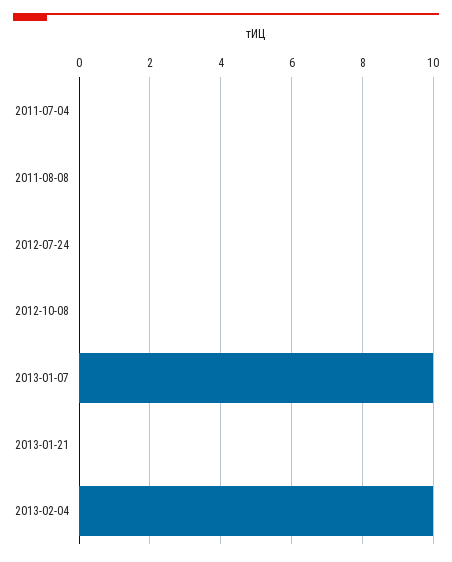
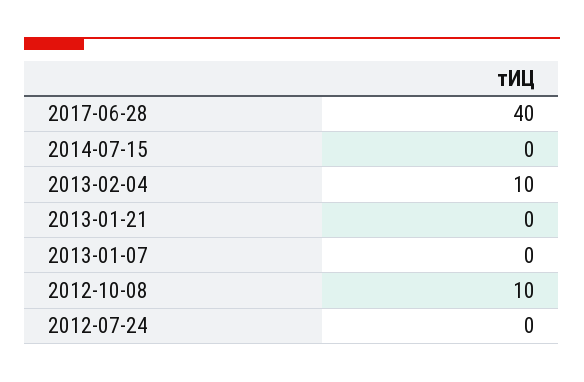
2011-07-04: 0 -> none
2011-08-08: 0 -> none
2012-10-08: 0 -> 10
2013-01-07: 10 -> 0
2017-06-28: none -> 40
2014-07-15: none -> 0

